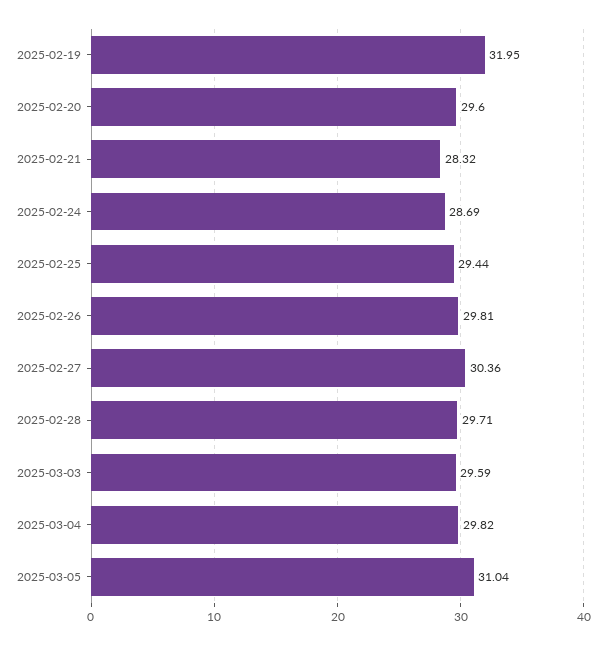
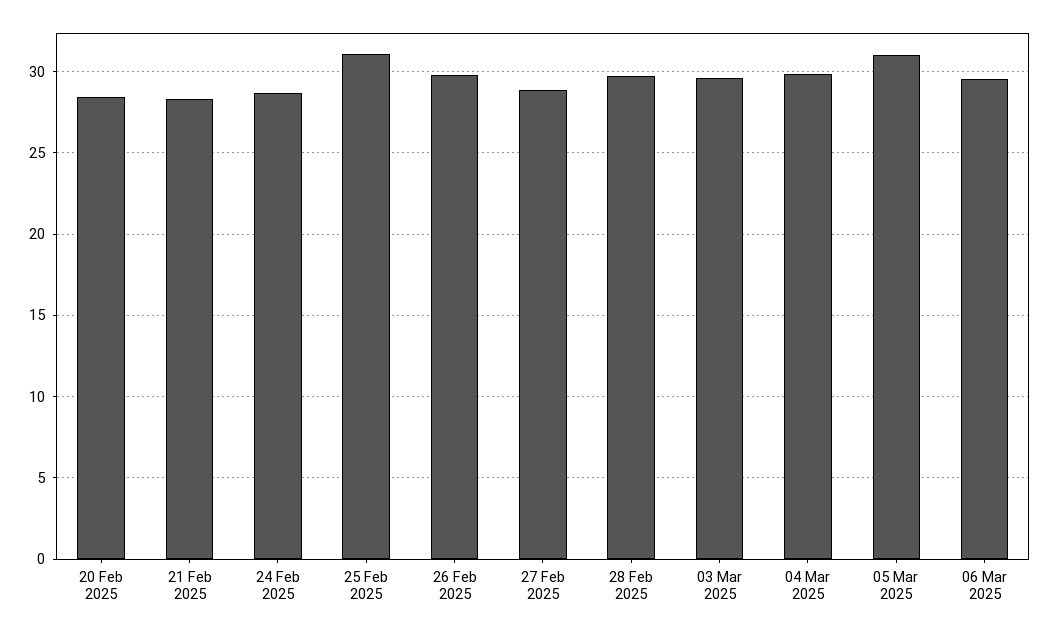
2025-02-19: 31.95 -> none
2025-02-20: 29.6 -> 28.5
2025-02-25: 29.44 -> 31
2025-02-27: 30.36 -> 29
06 Mar 2025: none -> 29.5

